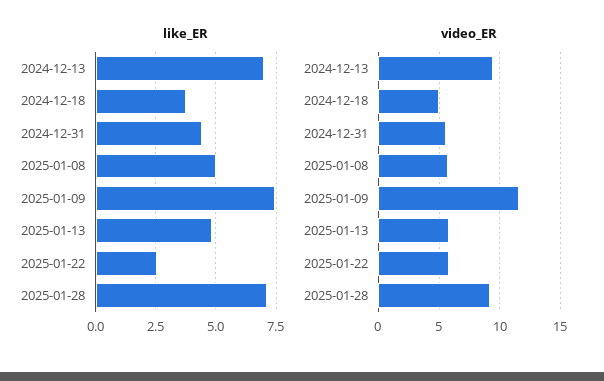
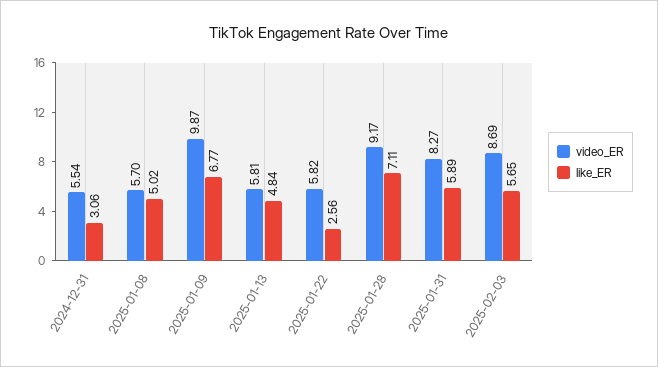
like_ER, 2024-12-13: 7 -> none
like_ER, 2024-12-18: 3.75 -> none
like_ER, 2024-12-31: 4.5 -> 3.06
like_ER, 2025-01-09: 7.5 -> 6.77
video_ER, 2024-12-13: 9.5 -> none
video_ER, 2024-12-18: 5 -> none
video_ER, 2025-01-09: 11.5 -> 9.87
video_ER, 2025-01-31: none -> 8.27
like_ER, 2025-01-31: none -> 5.89
video_ER, 2025-02-03: none -> 8.69
like_ER, 2025-02-03: none -> 5.65

